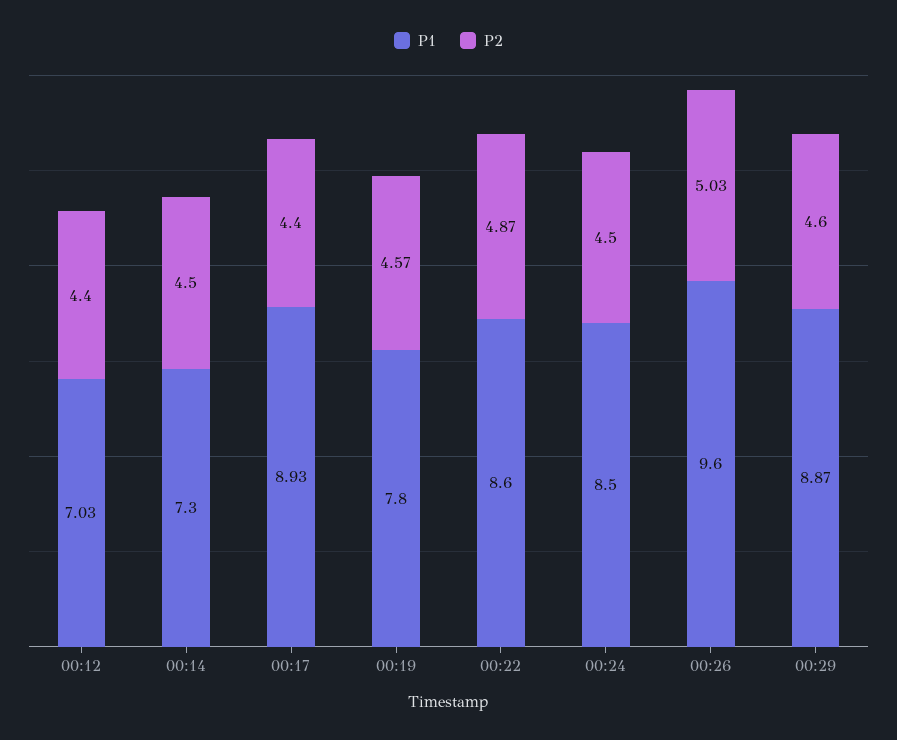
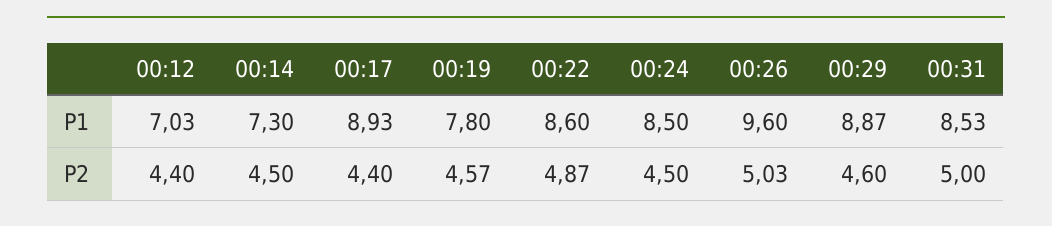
P1, 00:31: none -> 8.53
P2, 00:31: none -> 5

